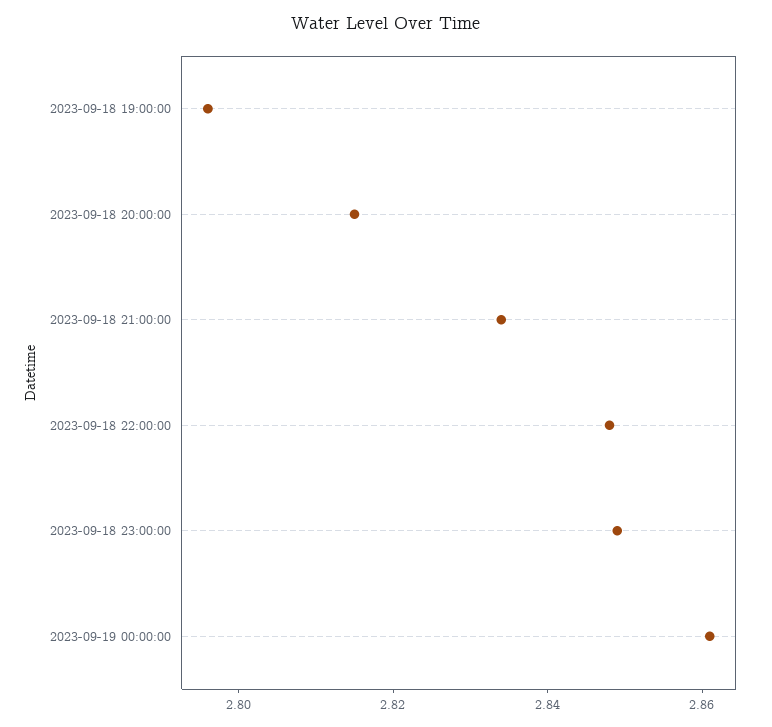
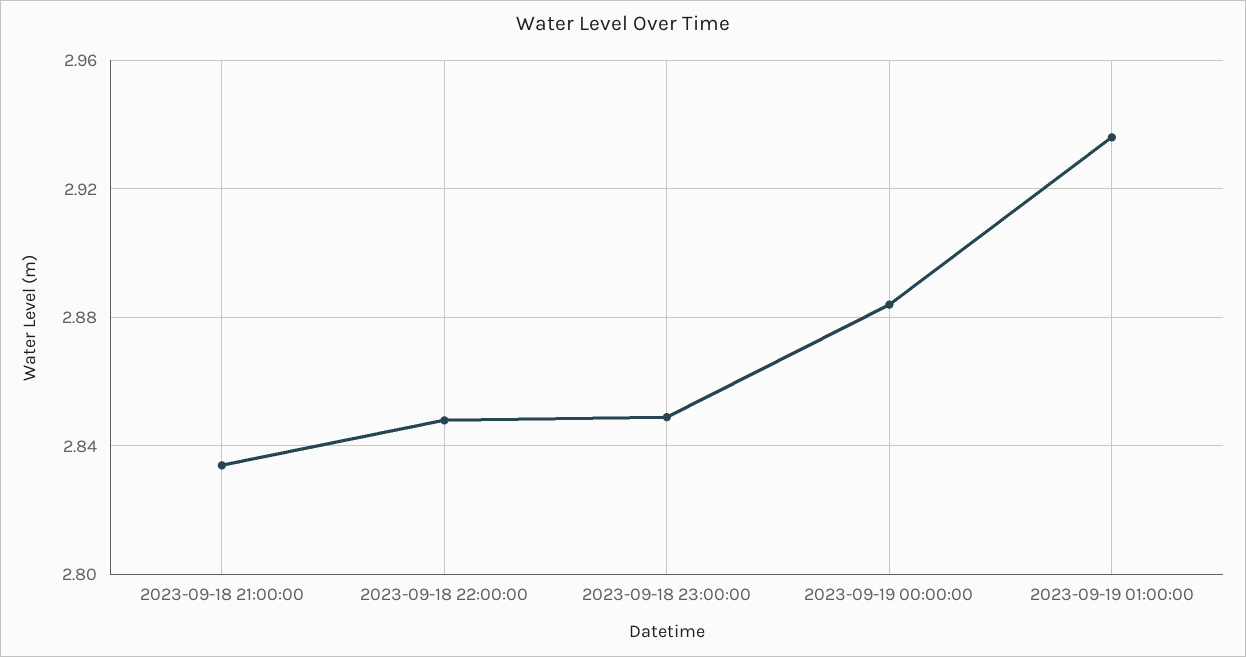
2023-09-18 19:00:00: 2.795 -> none
2023-09-18 20:00:00: 2.815 -> none
2023-09-19 00:00:00: 2.86 -> 2.885
2023-09-19 01:00:00: none -> 2.935

